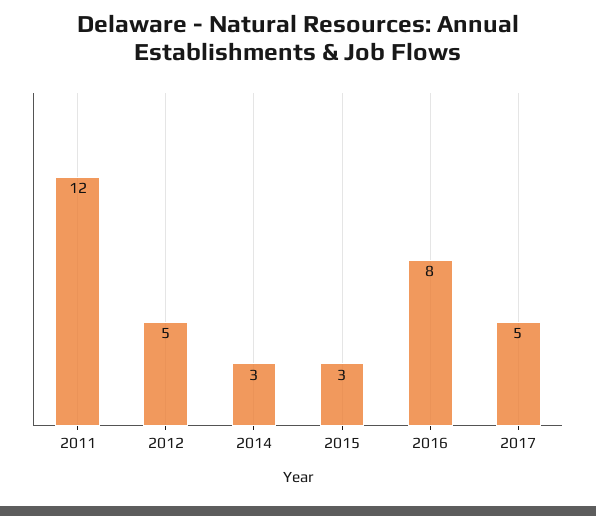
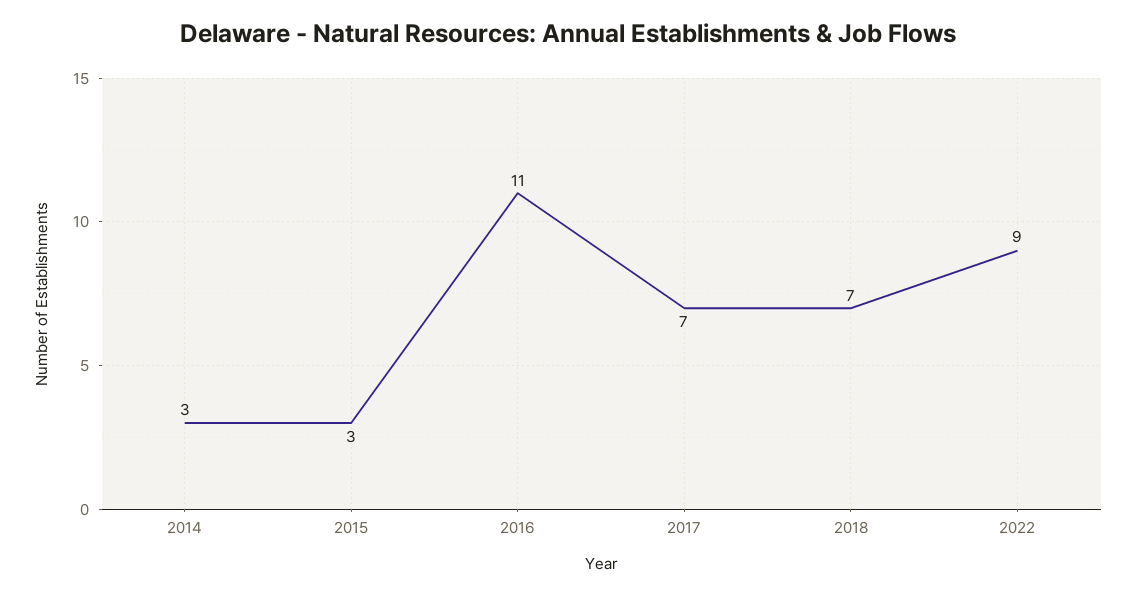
2011: 12 -> none
2012: 5 -> none
2016: 8 -> 11
2017: 5 -> 7
2018: none -> 7
2022: none -> 9

